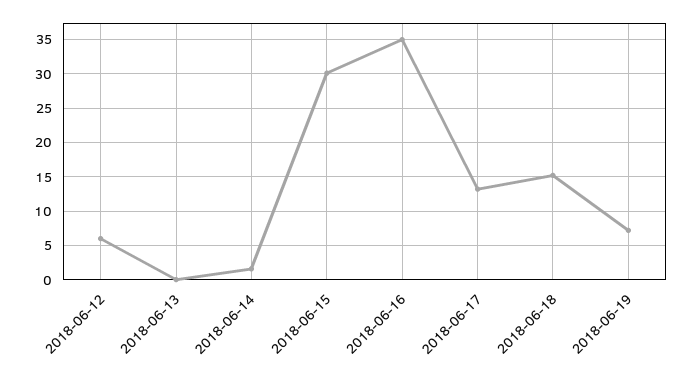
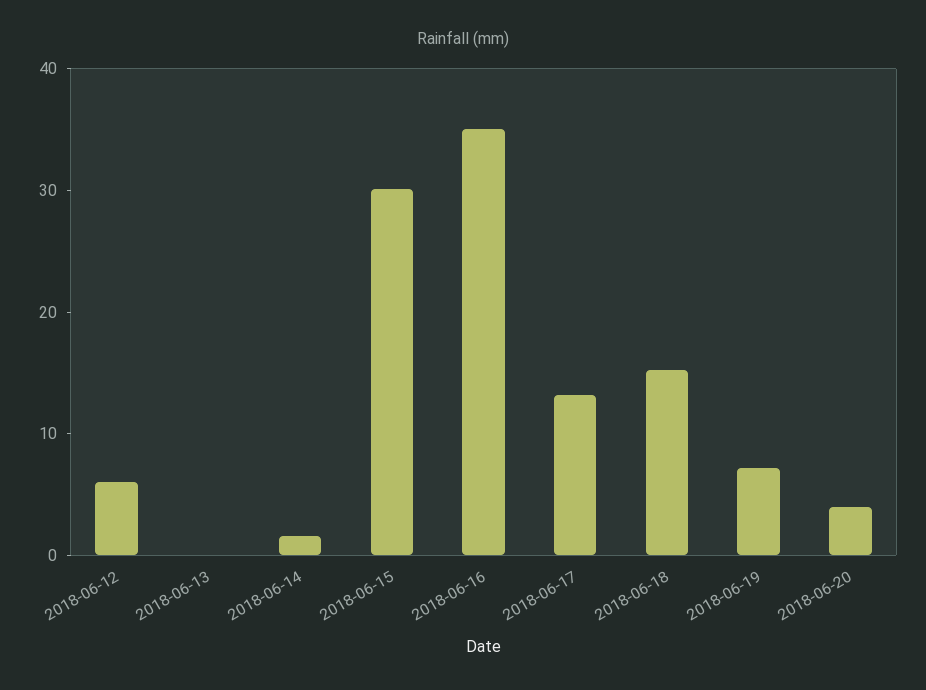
2018-06-20: none -> 4

